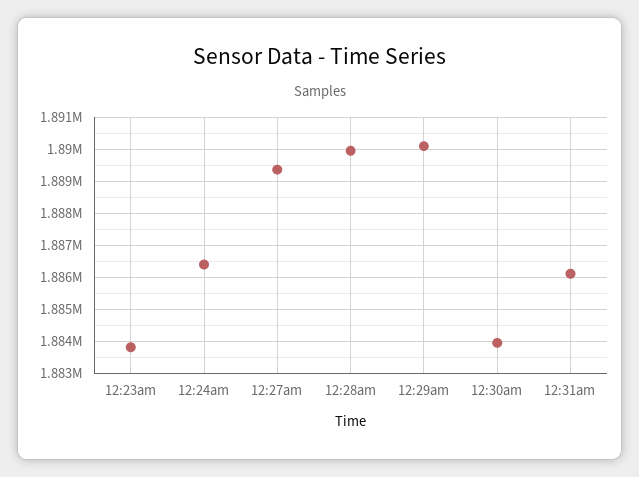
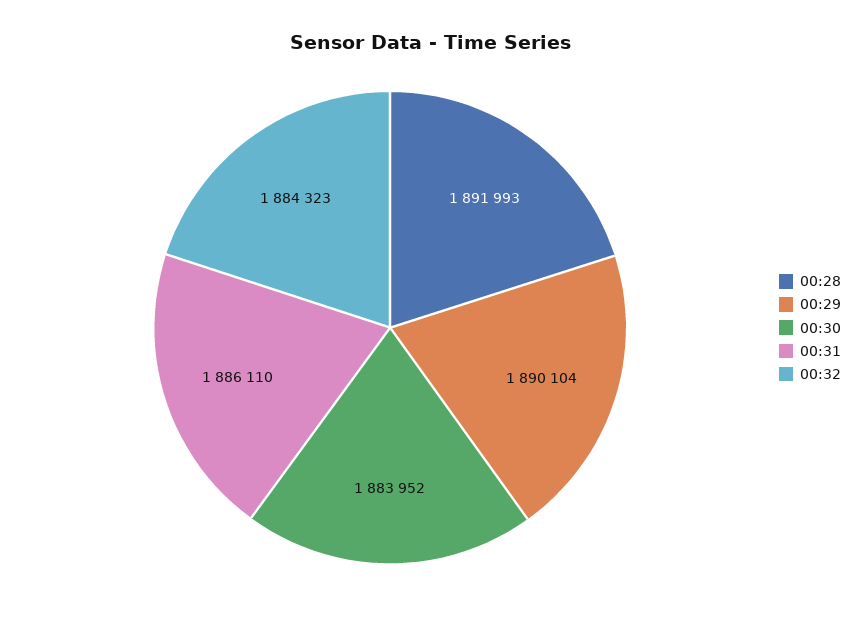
12:23am: 1883800 -> none
12:24am: 1886400 -> none
12:27am: 1889400 -> none
12:28am: 1890000 -> 1891993
00:32: none -> 1884323

